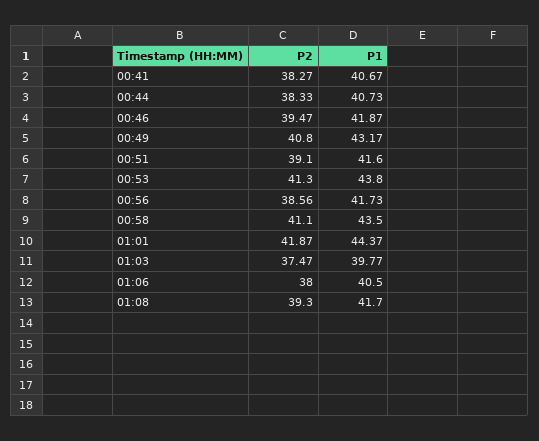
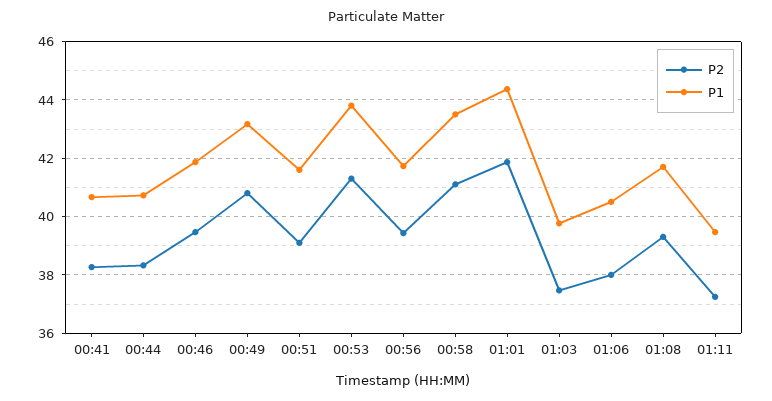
P2, 00:56: 38.56 -> 39.5
P2, 01:11: none -> 37.25
P1, 01:11: none -> 39.5

